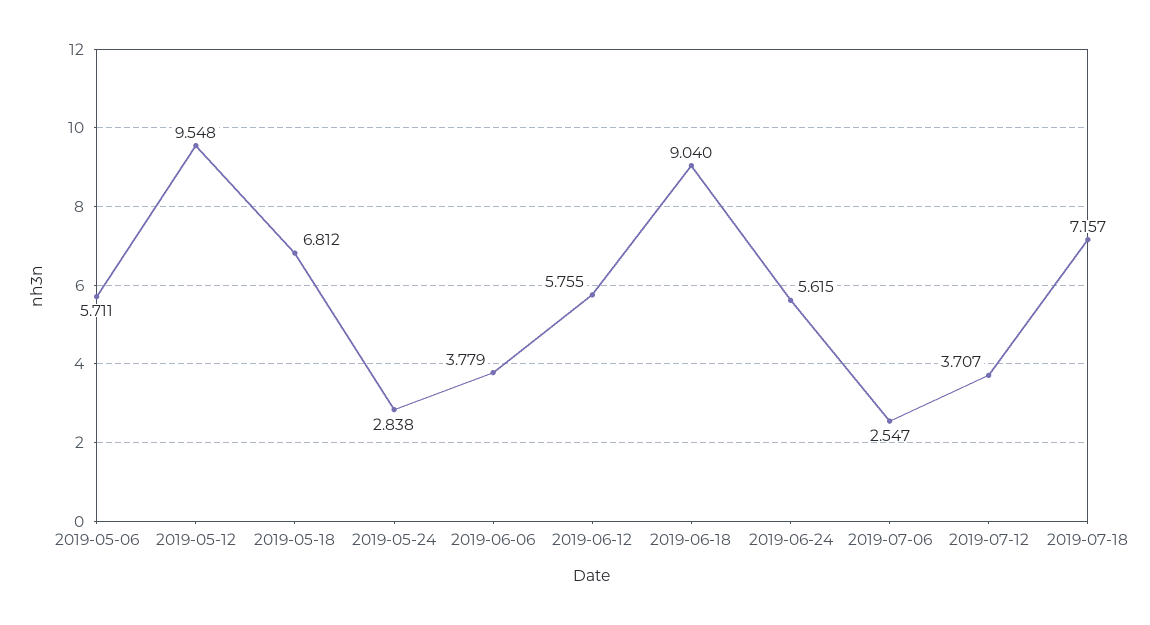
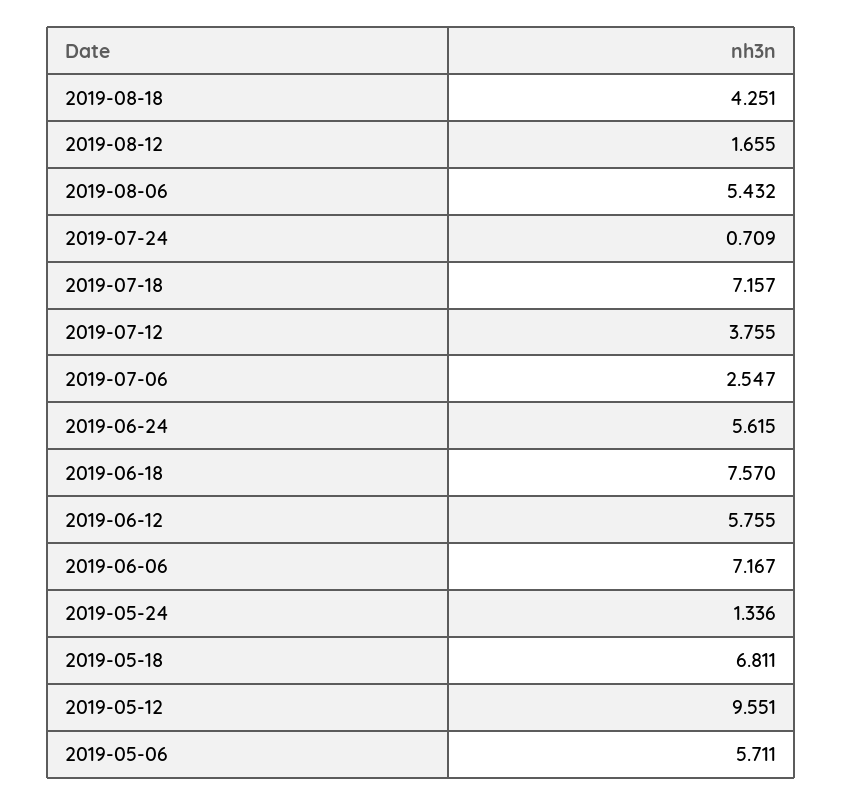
2019-05-12: 9.548 -> 9.551
2019-05-18: 6.812 -> 6.811
2019-05-24: 2.838 -> 1.336
2019-06-06: 3.779 -> 7.167
2019-06-18: 9.04 -> 7.57
2019-07-12: 3.707 -> 3.755
2019-08-18: none -> 4.251
2019-08-12: none -> 1.655
2019-08-06: none -> 5.432
2019-07-24: none -> 0.709

